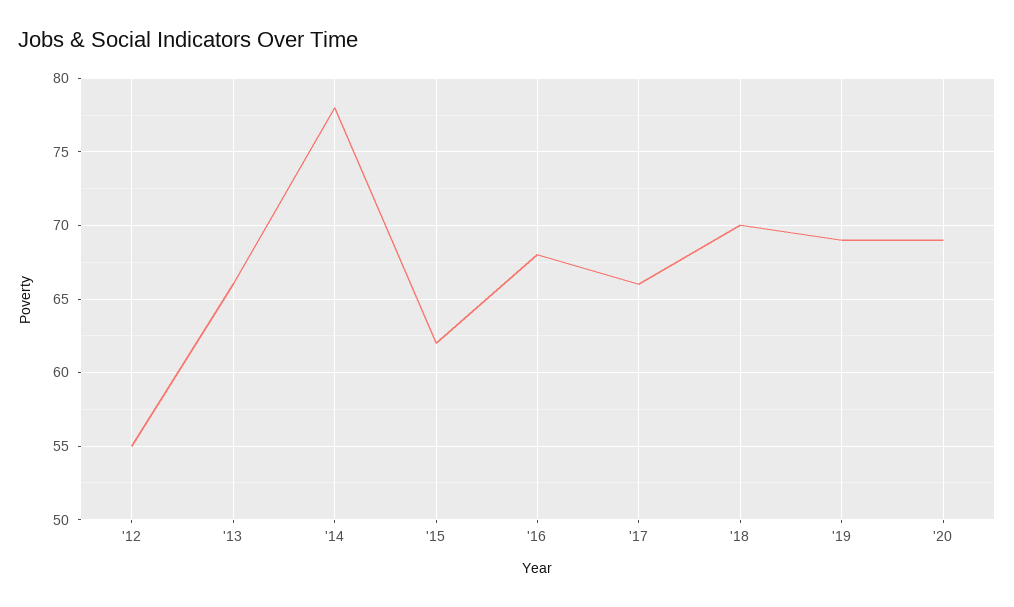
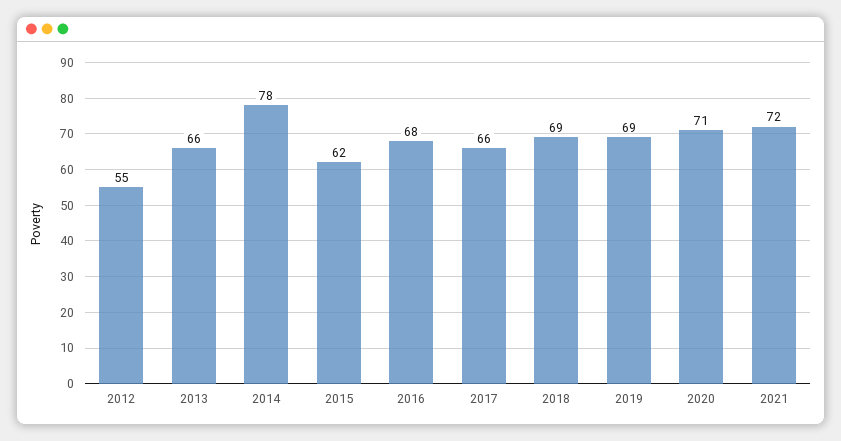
'18: 70 -> 69
'20: 69 -> 71
2021: none -> 72

